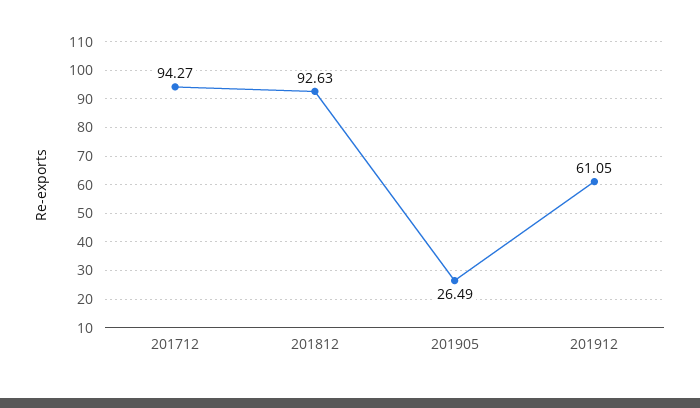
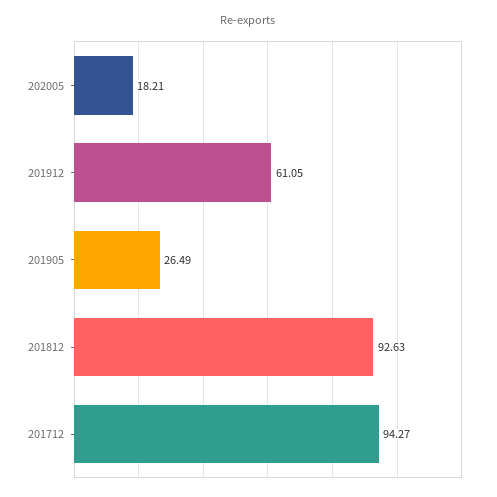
202005: none -> 18.21

